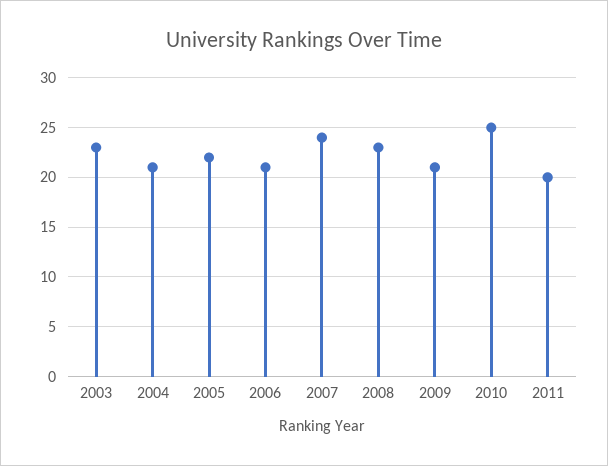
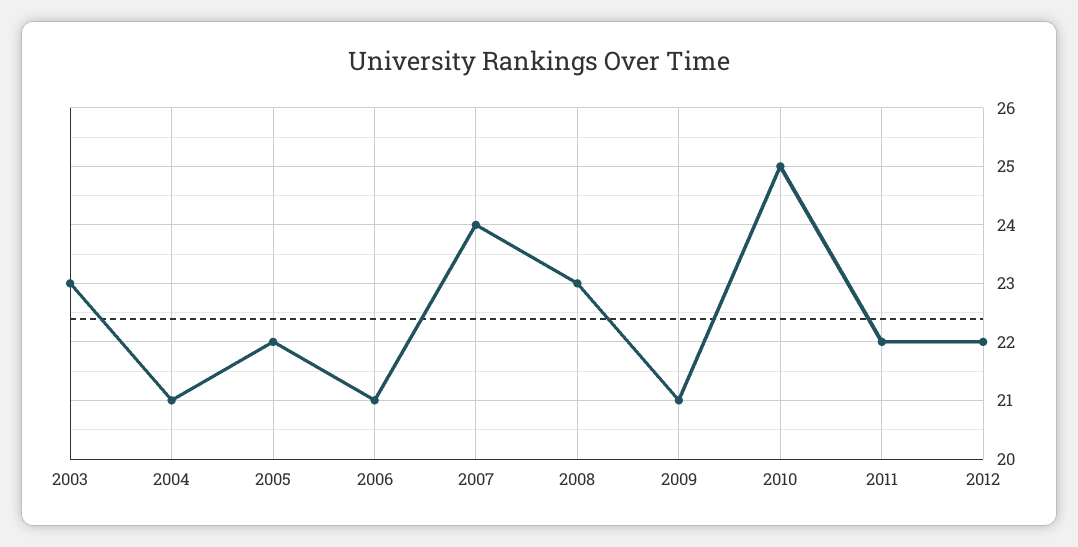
2011: 20 -> 22
2012: none -> 22

